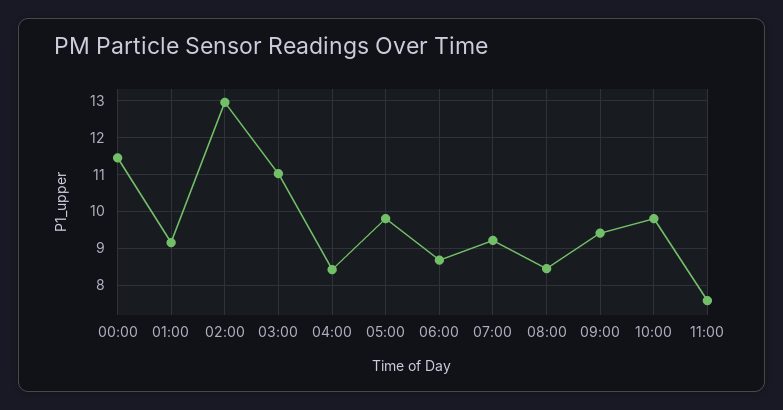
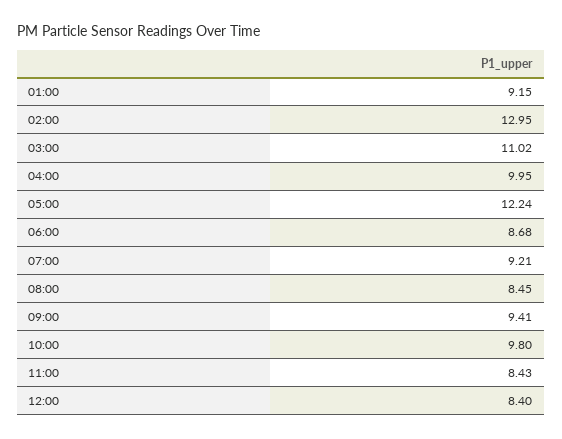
00:00: 11.4 -> none
04:00: 8.4 -> 9.95
05:00: 9.8 -> 12.24
11:00: 7.6 -> 8.43
12:00: none -> 8.4

